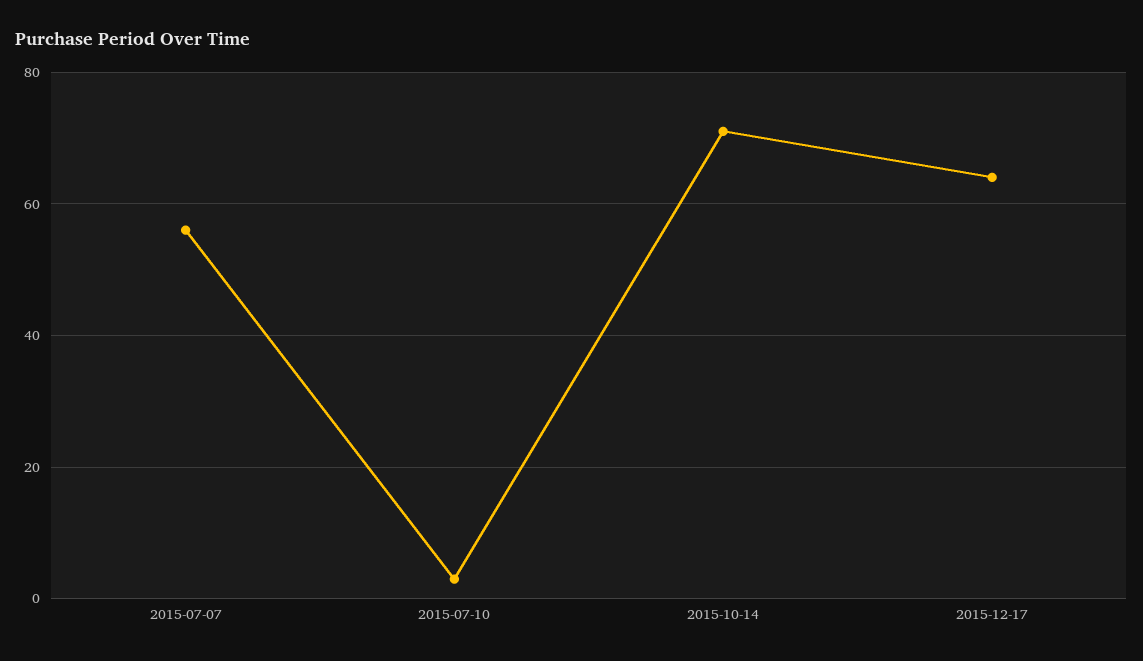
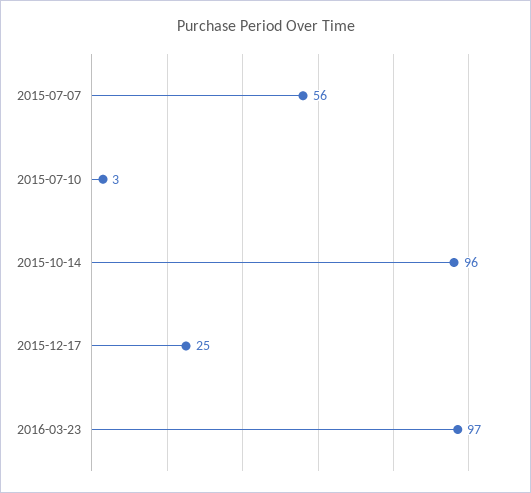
2015-10-14: 70 -> 96
2015-12-17: 65 -> 25
2016-03-23: none -> 97

